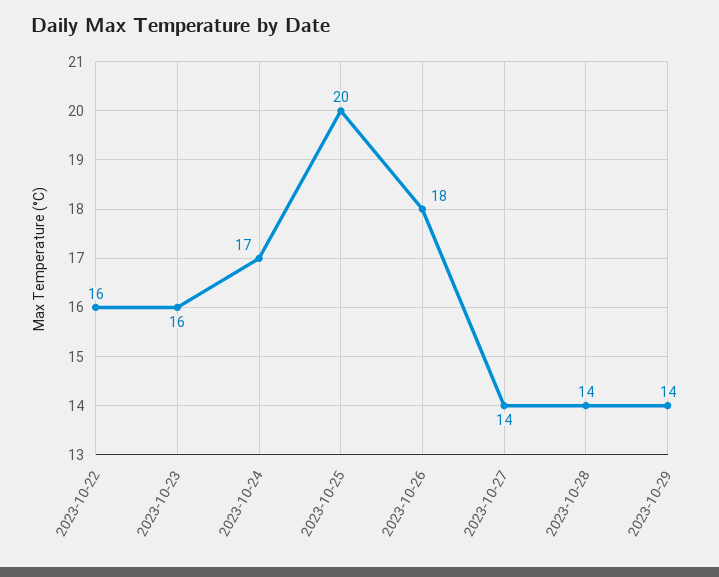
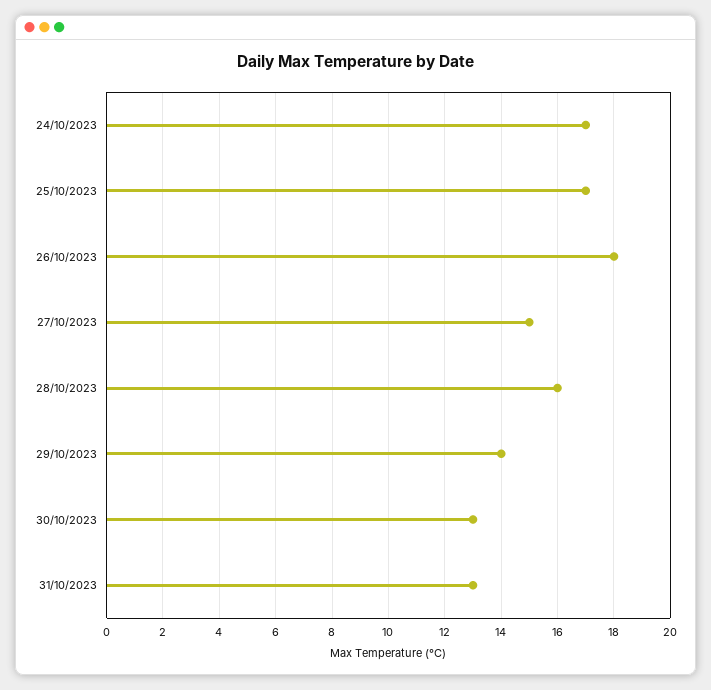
2023-10-22: 16 -> none
2023-10-23: 16 -> none
2023-10-25: 20 -> 17
2023-10-27: 14 -> 15
2023-10-28: 14 -> 16
30/10/2023: none -> 13
31/10/2023: none -> 13

